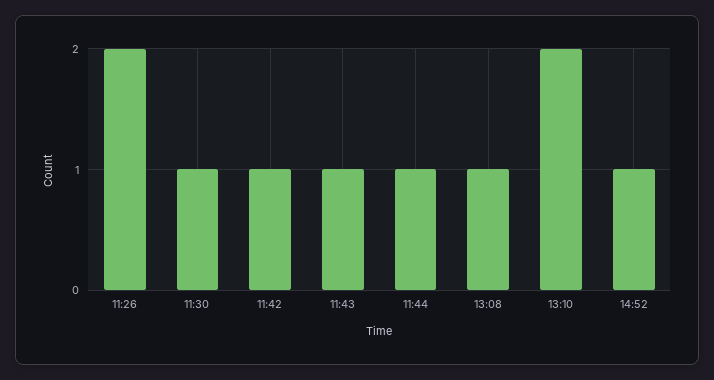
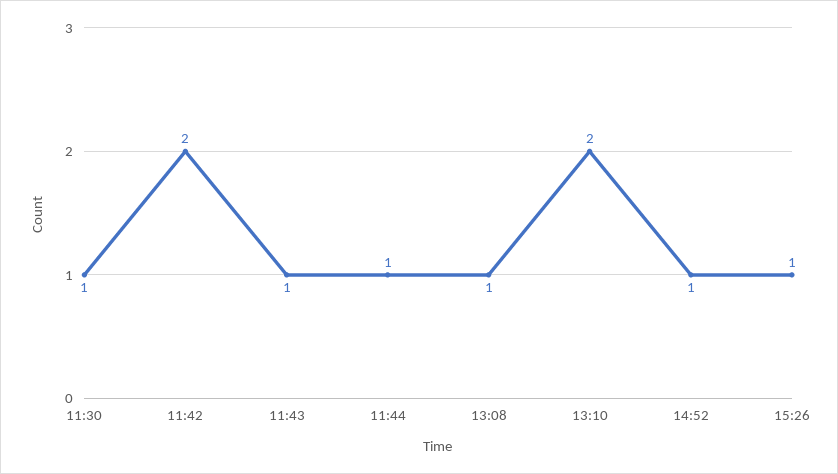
11:26: 2 -> none
11:42: 1 -> 2
15:26: none -> 1

